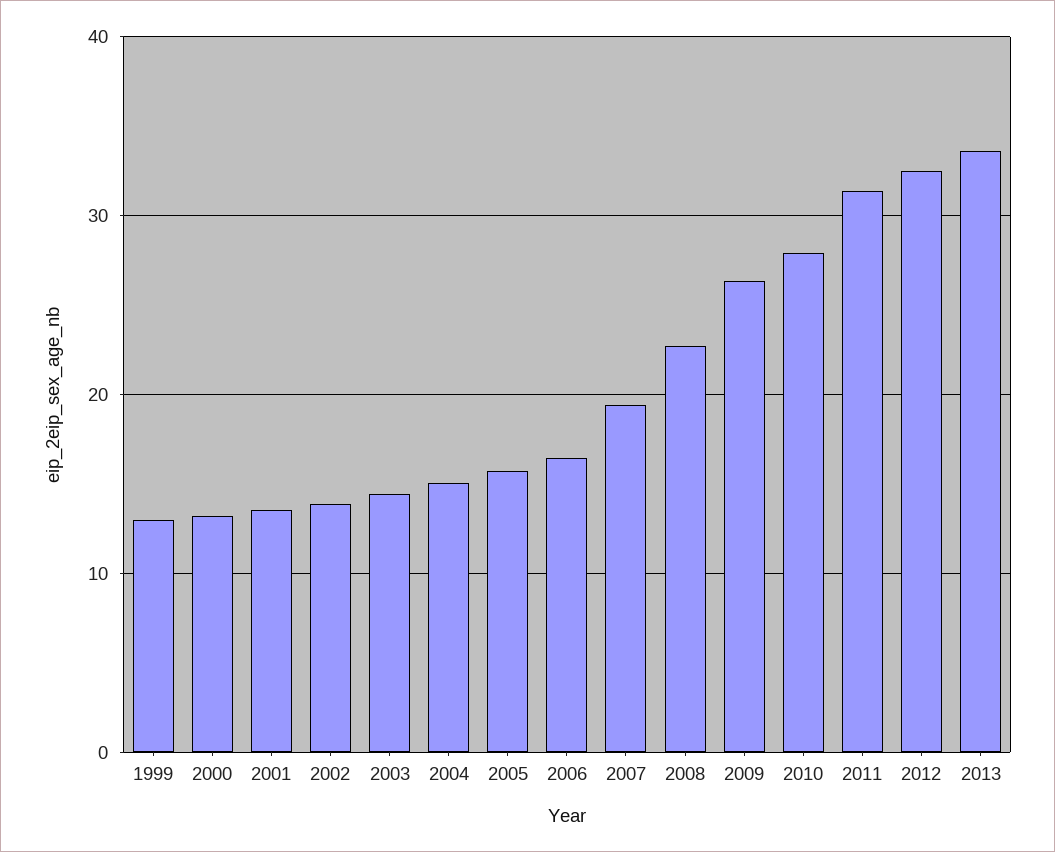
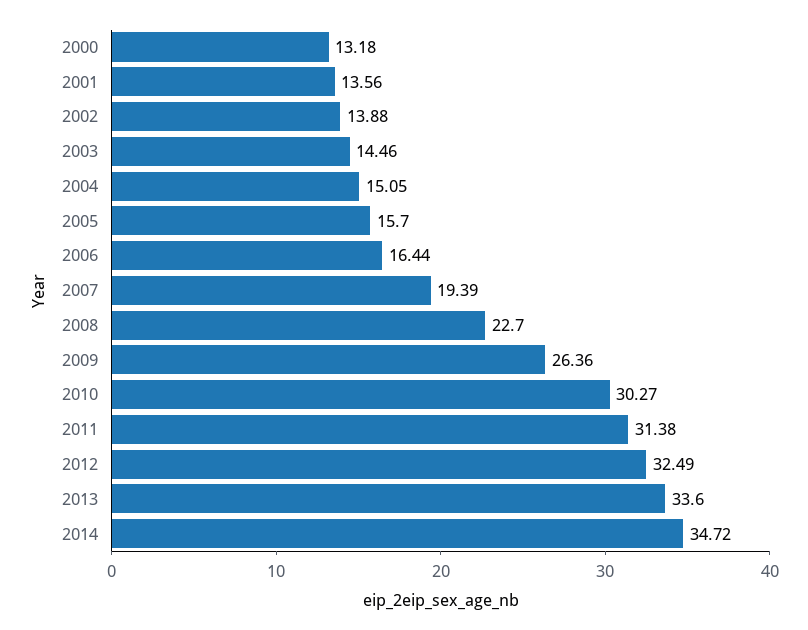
1999: 13 -> none
2010: 28 -> 30.27
2014: none -> 34.72

